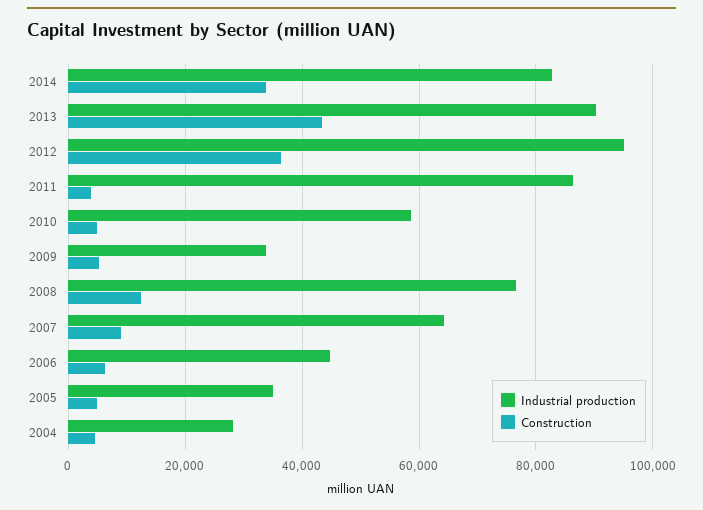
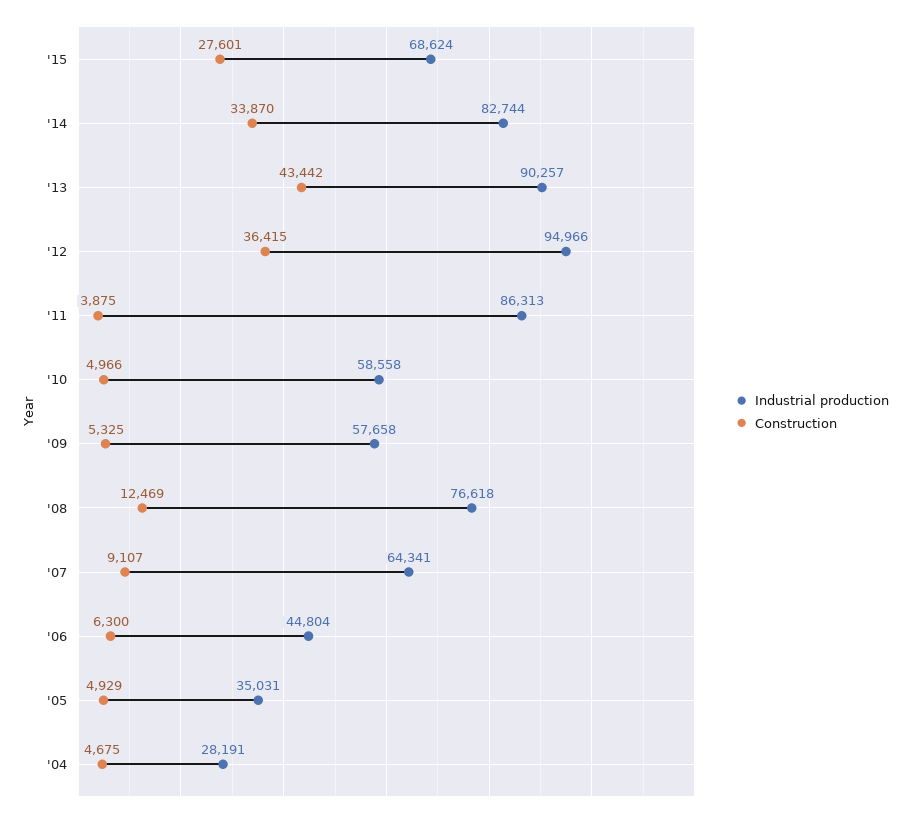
Industrial production, 2009: 34000 -> 57658
Industrial production, '15: none -> 68624
Construction, '15: none -> 27601

